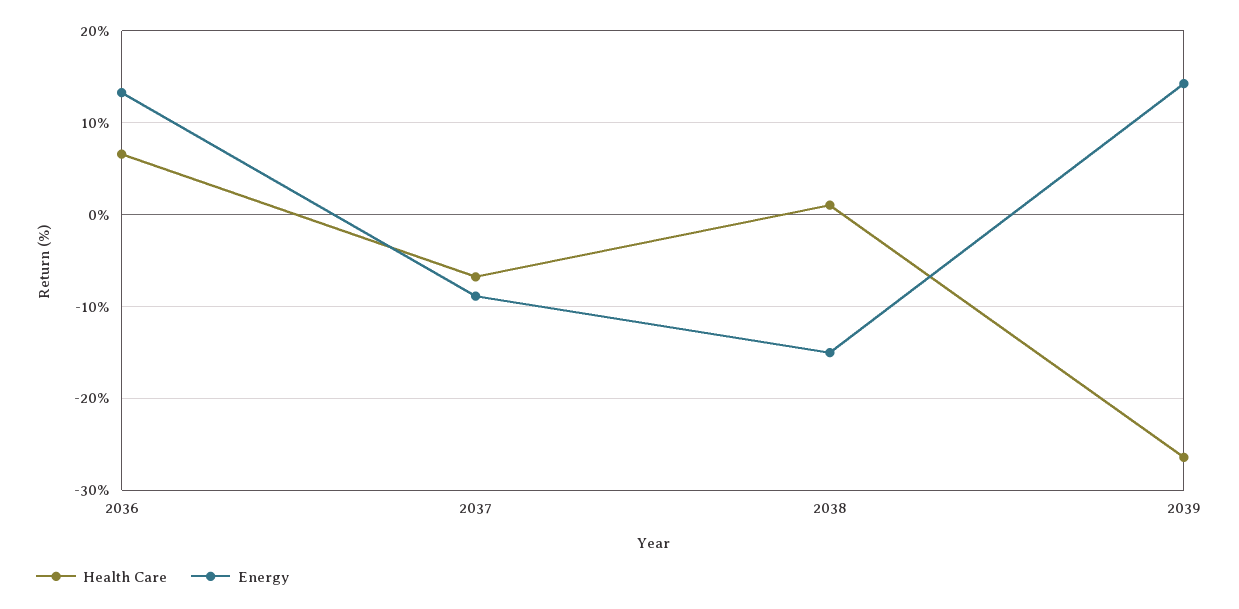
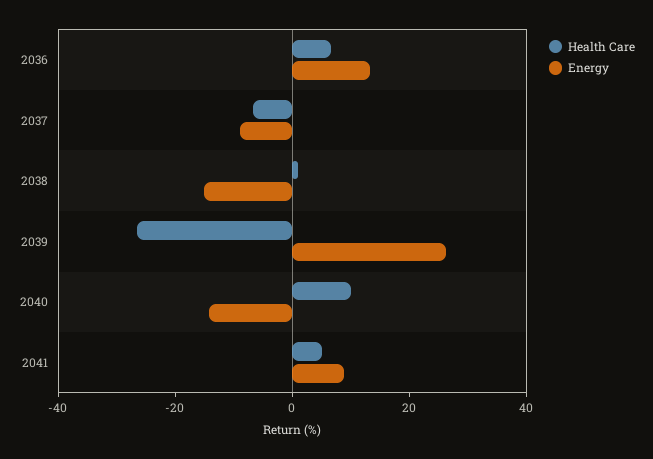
Energy, 2039: 14 -> 25
Health Care, 2040: none -> 10
Energy, 2040: none -> -15
Health Care, 2041: none -> 5
Energy, 2041: none -> 10

